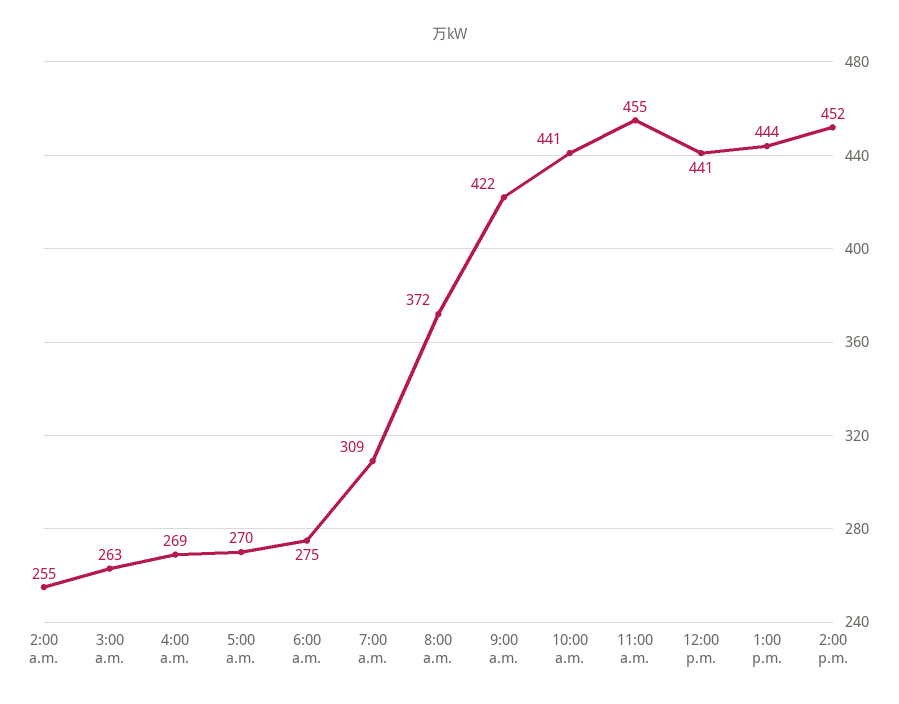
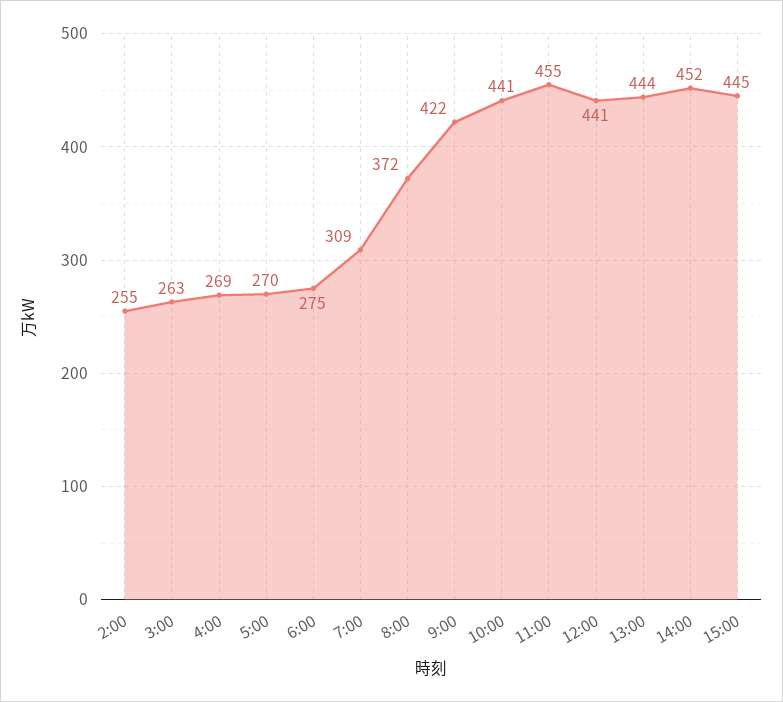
15:00: none -> 445

